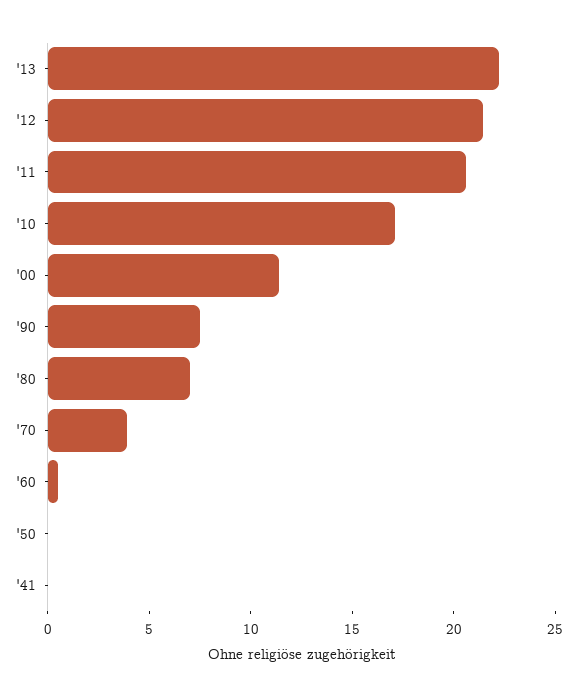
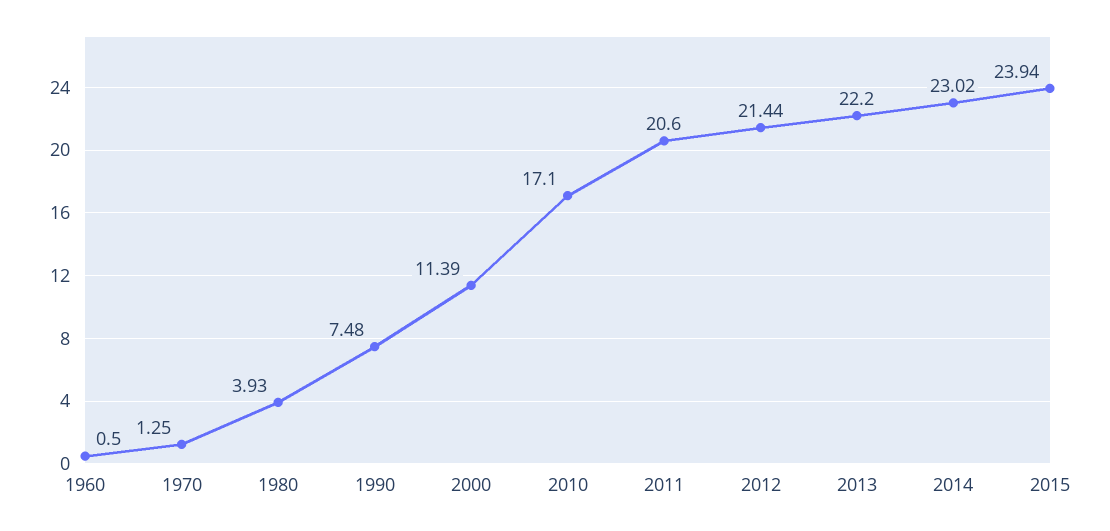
'80: 7 -> 3.93
'70: 4 -> 1.25
'50: 0 -> none
'41: 0 -> none
2014: none -> 23.02
2015: none -> 23.94

